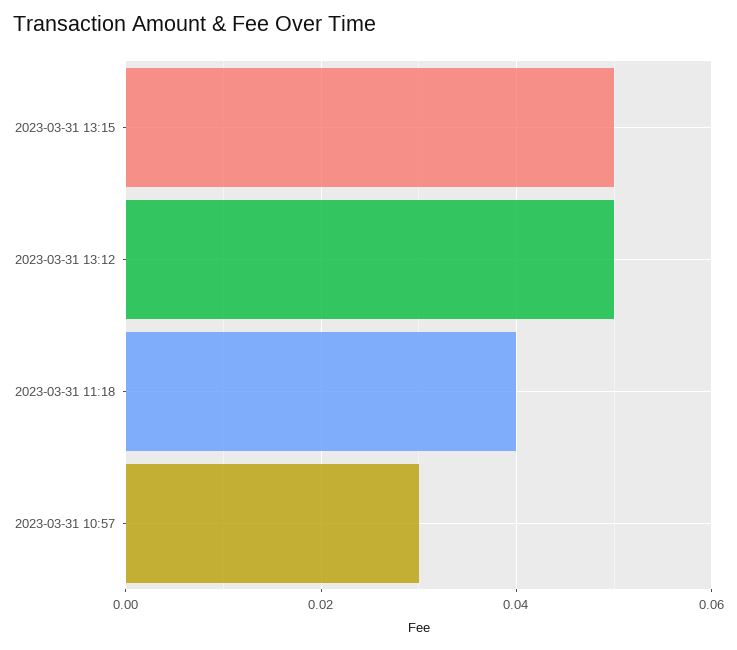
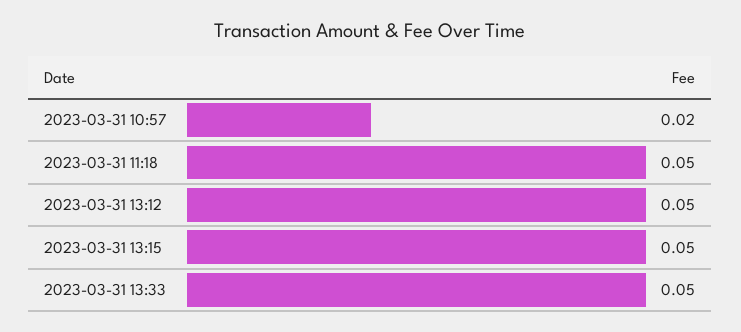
2023-03-31 11:18: 0.04 -> 0.05
2023-03-31 10:57: 0.03 -> 0.02
2023-03-31 13:33: none -> 0.05

